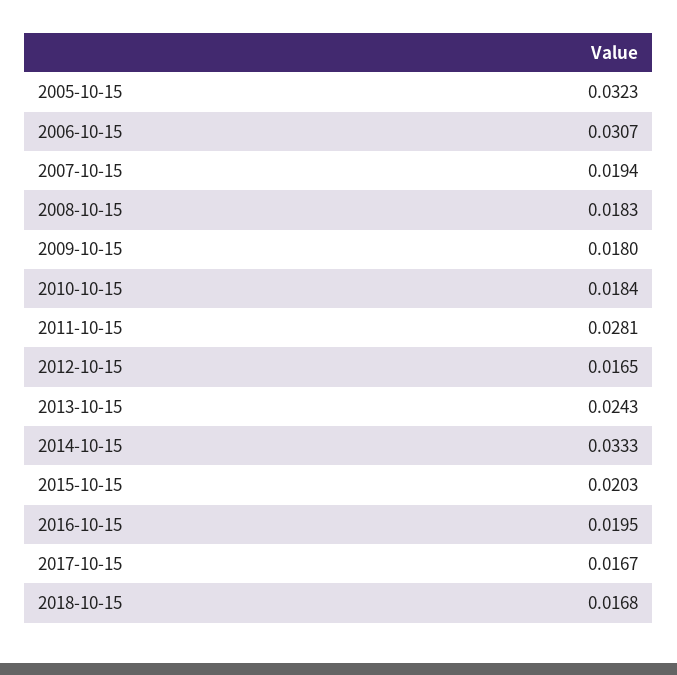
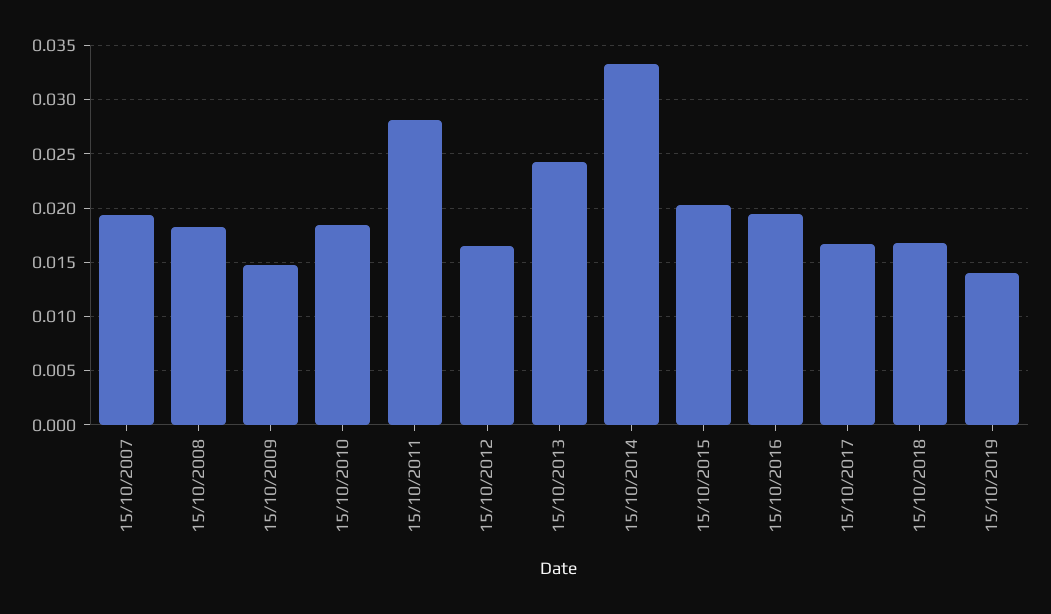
2005-10-15: 0.0323 -> none
2006-10-15: 0.0307 -> none
2009-10-15: 0.018 -> 0.015
15/10/2019: none -> 0.014

